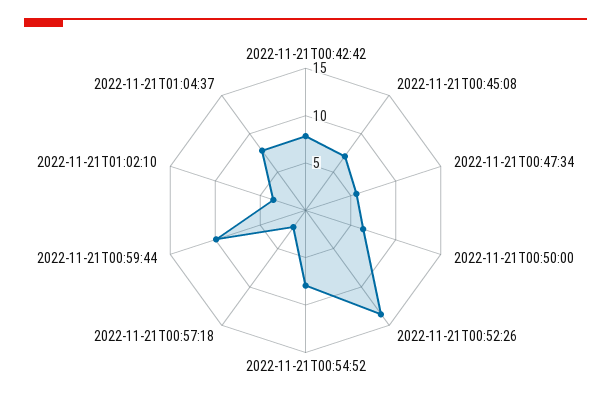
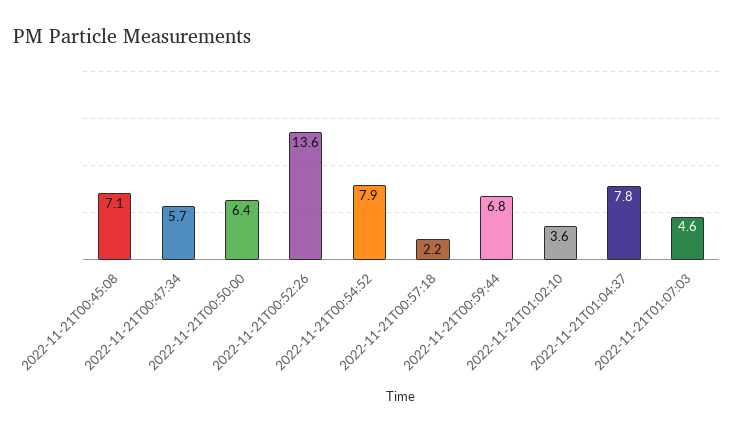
2022-11-21T00:42:42: 8 -> none
2022-11-21T00:59:44: 10 -> 6.8
2022-11-21T01:07:03: none -> 4.6

